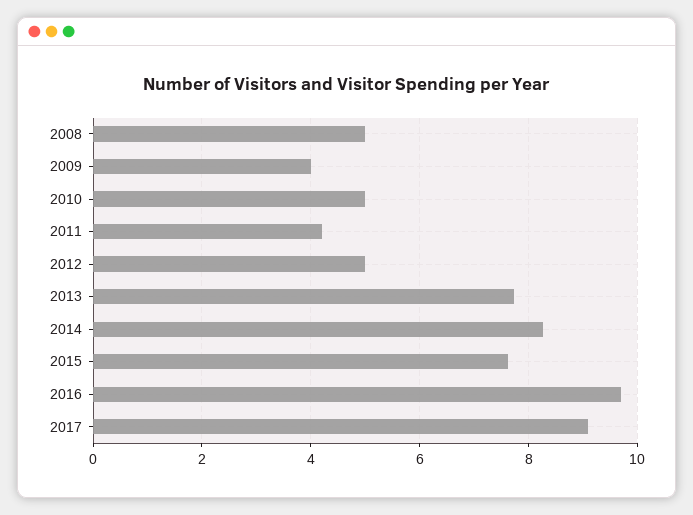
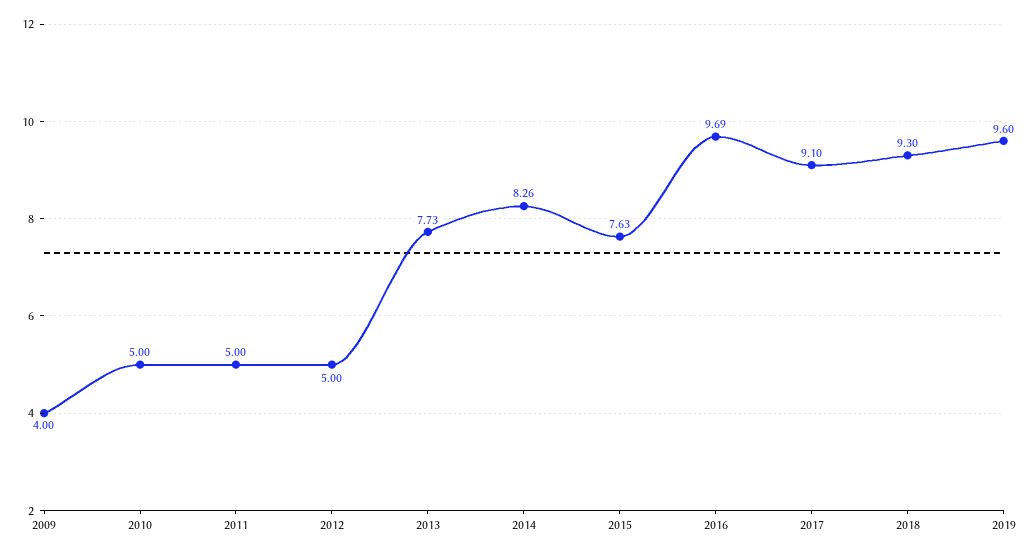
2008: 5 -> none
2011: 4.2 -> 5
2018: none -> 9.3
2019: none -> 9.6

